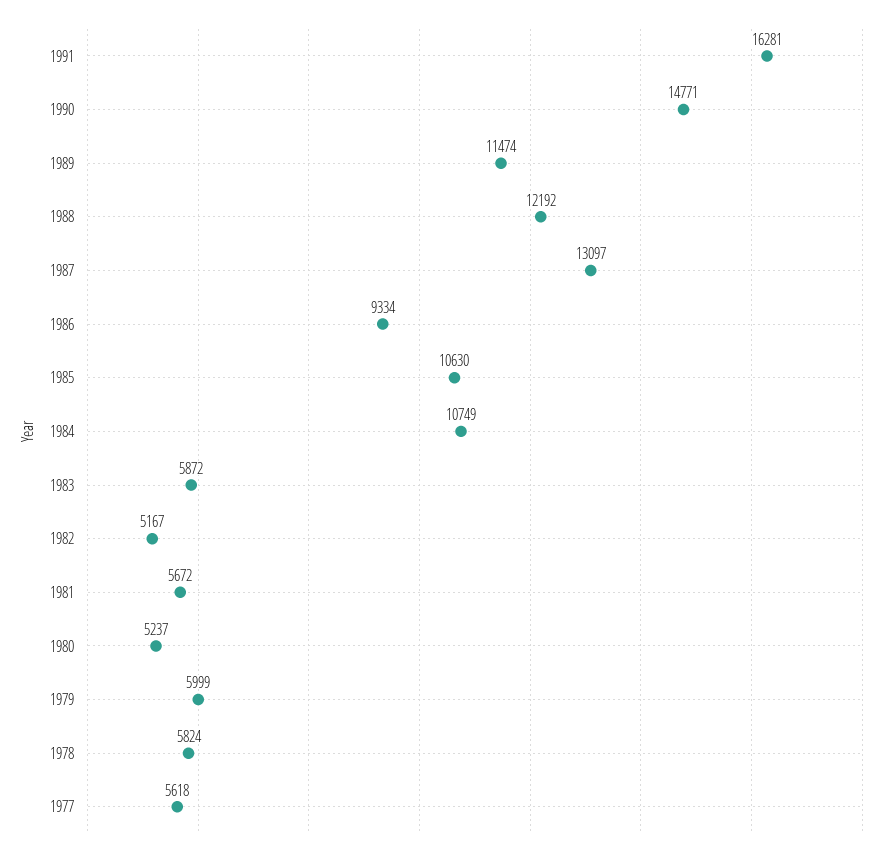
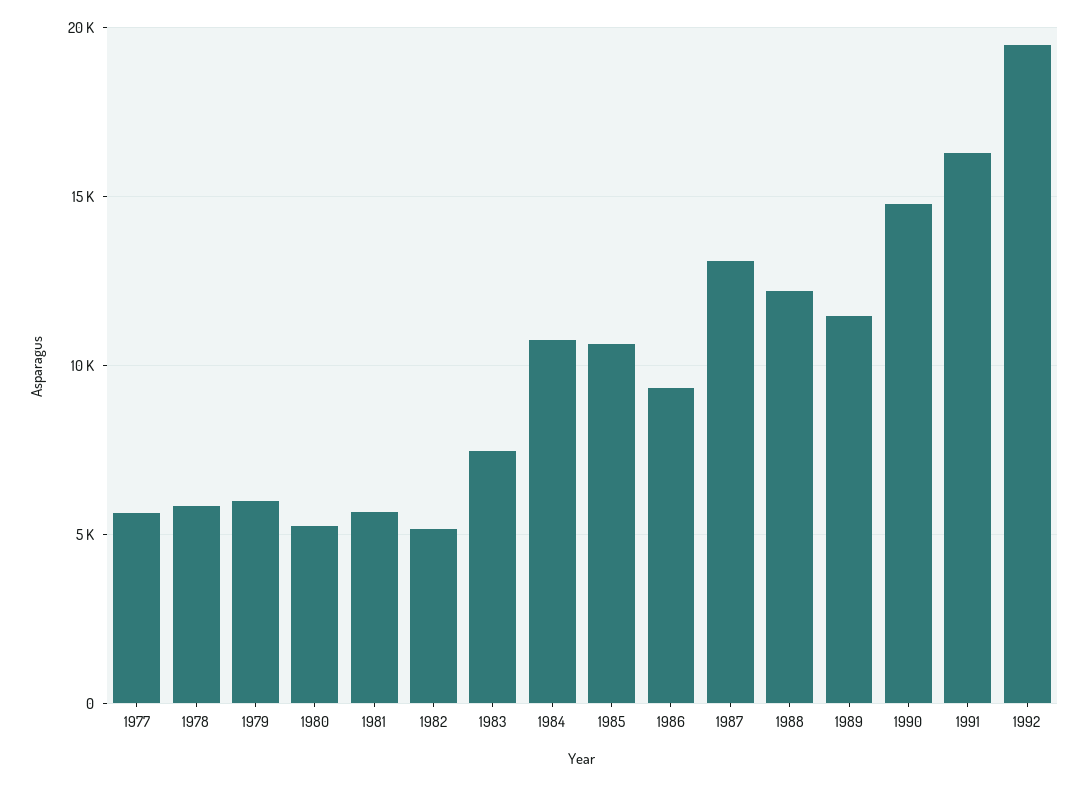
1983: 5872 -> 7500
1992: none -> 19500

